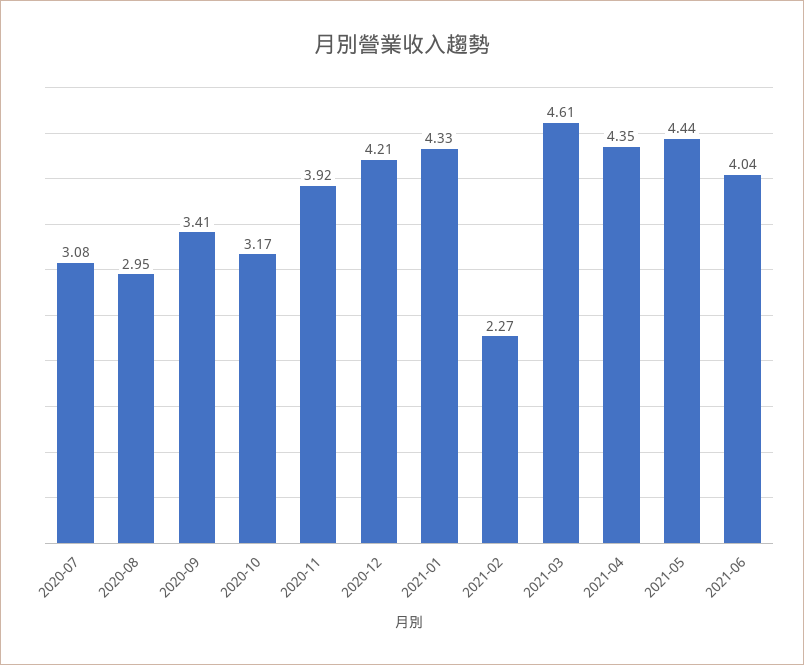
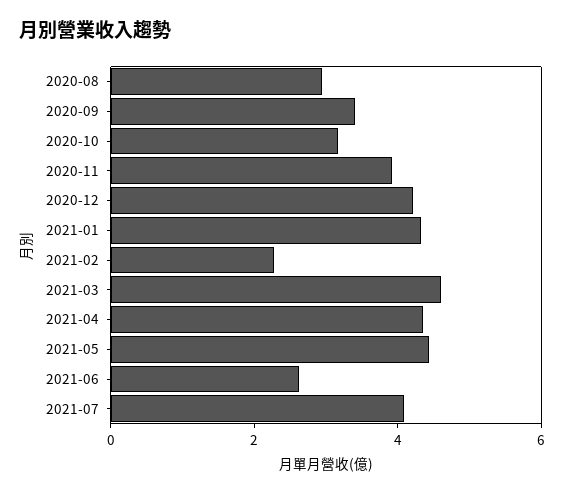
2020-07: 3.08 -> none
2021-06: 4.04 -> 2.5
2021-07: none -> 4

